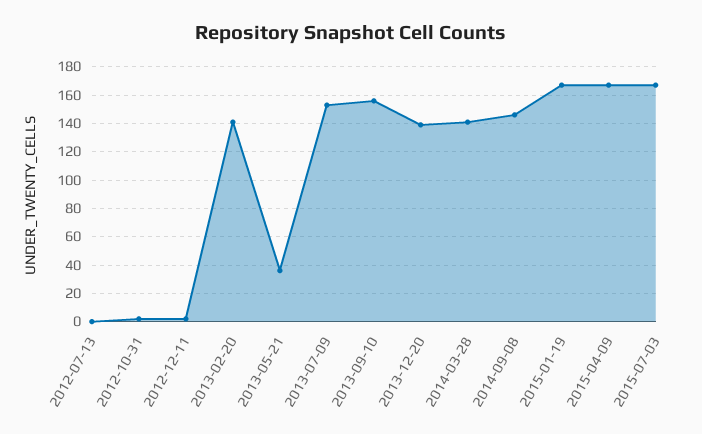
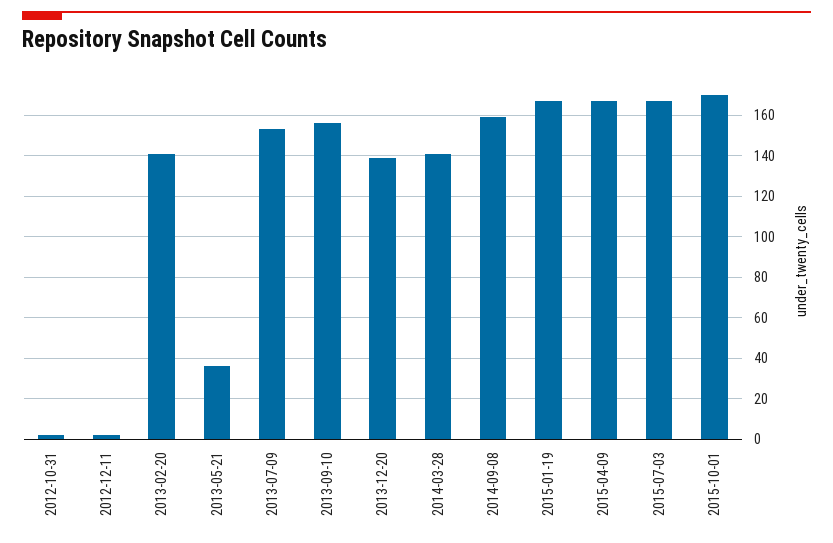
2012-07-13: 0 -> none
2014-09-08: 145 -> 160
2015-10-01: none -> 170

